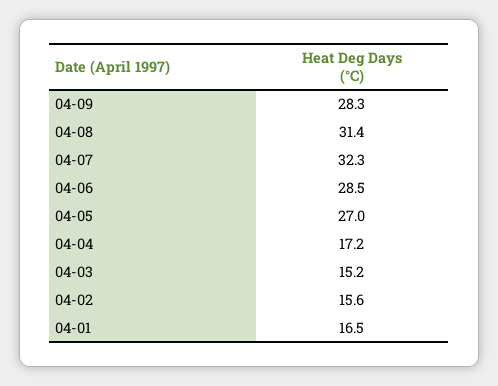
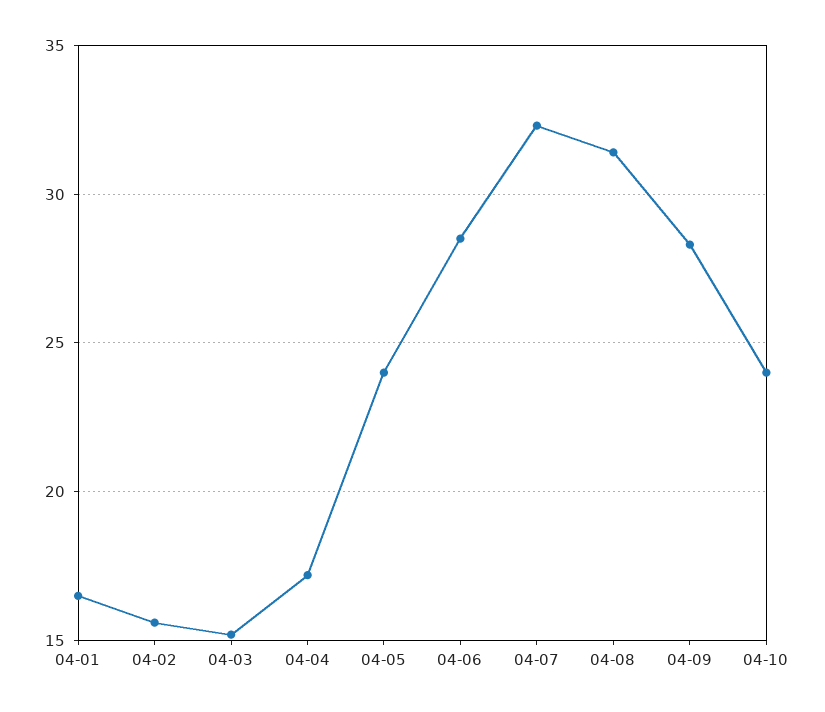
04-05: 27 -> 24
04-10: none -> 24

